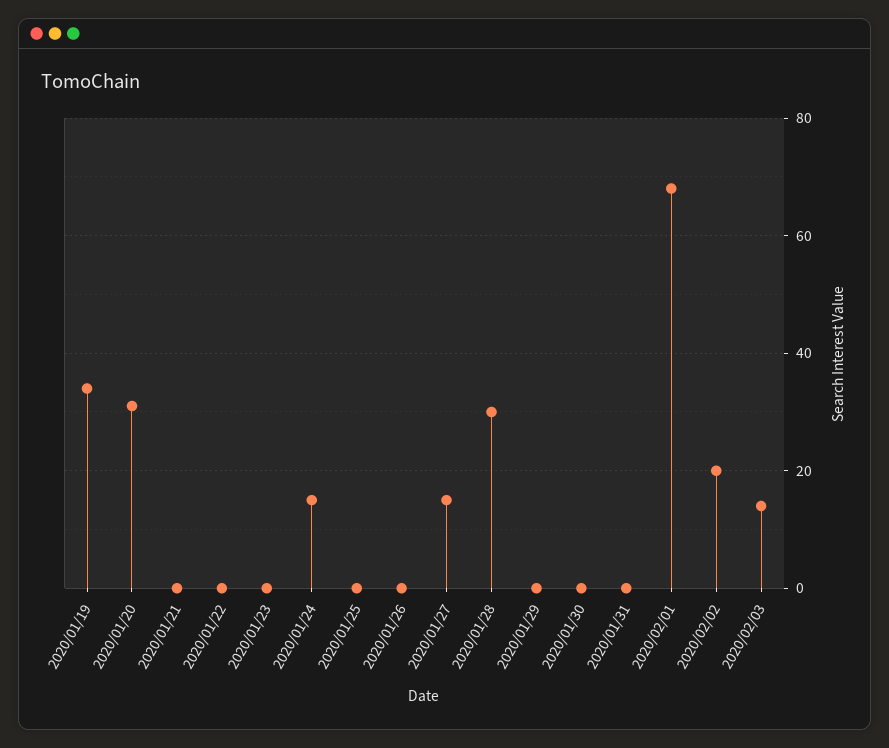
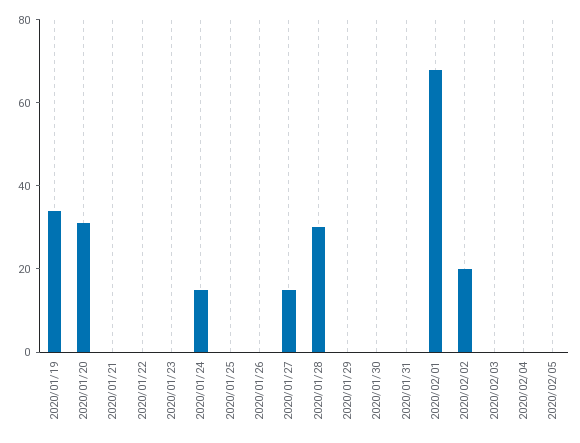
2020/02/03: 15 -> 0
2020/02/04: none -> 0
2020/02/05: none -> 0

